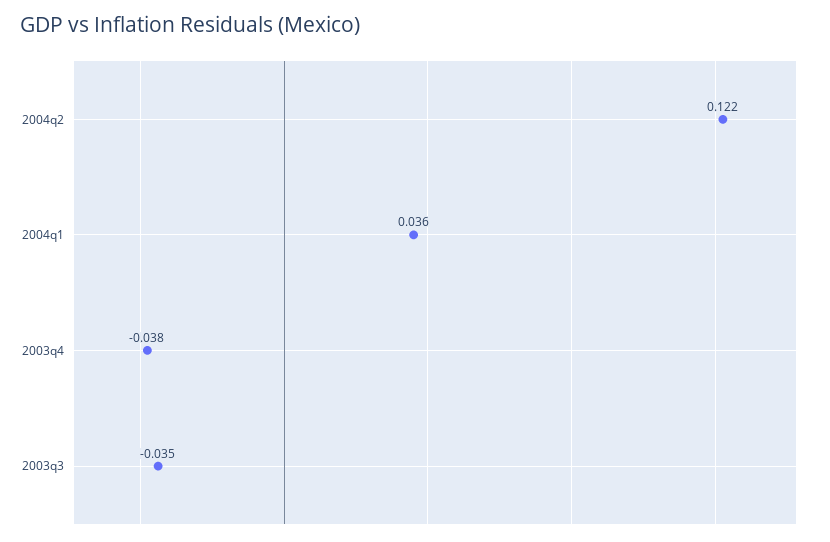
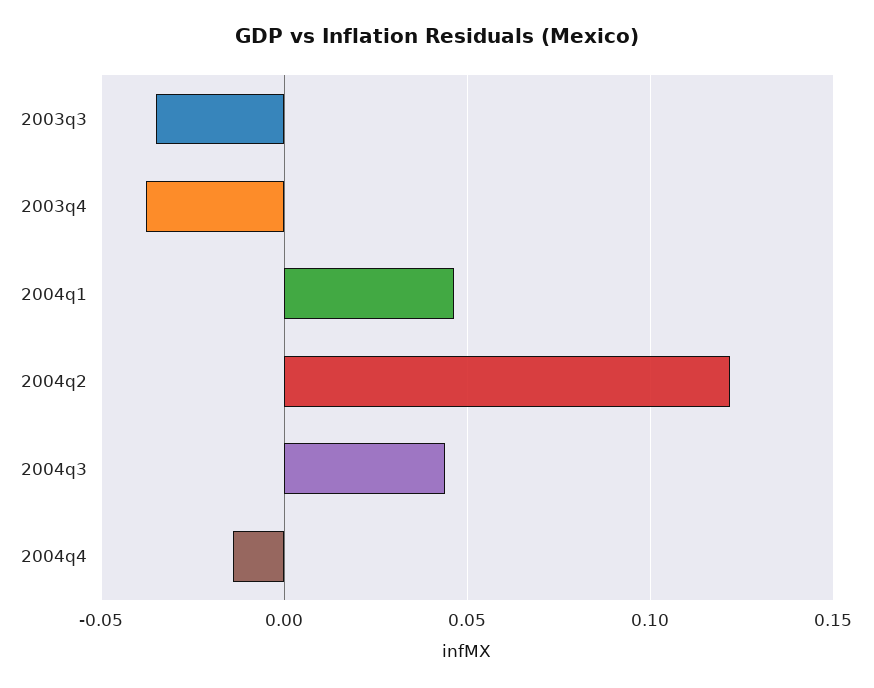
2004q1: 0.036 -> 0.045
2004q3: none -> 0.045
2004q4: none -> -0.015

